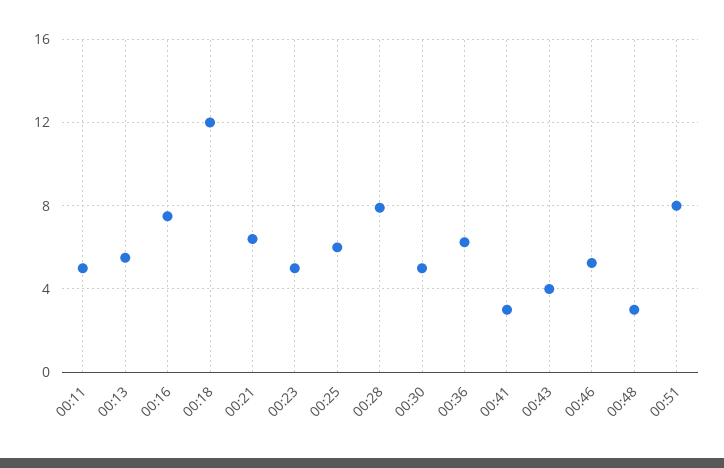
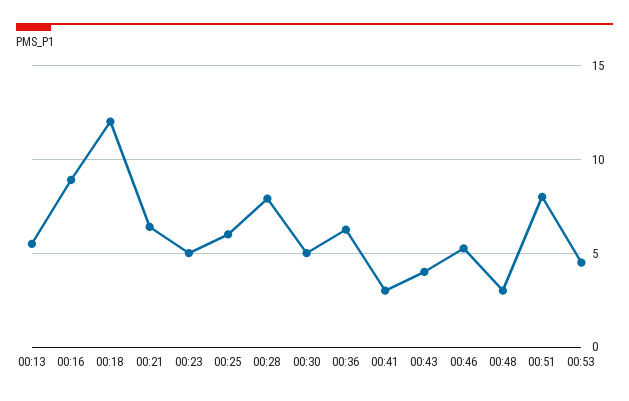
00:11: 5 -> none
00:16: 7.5 -> 9
00:53: none -> 4.5

